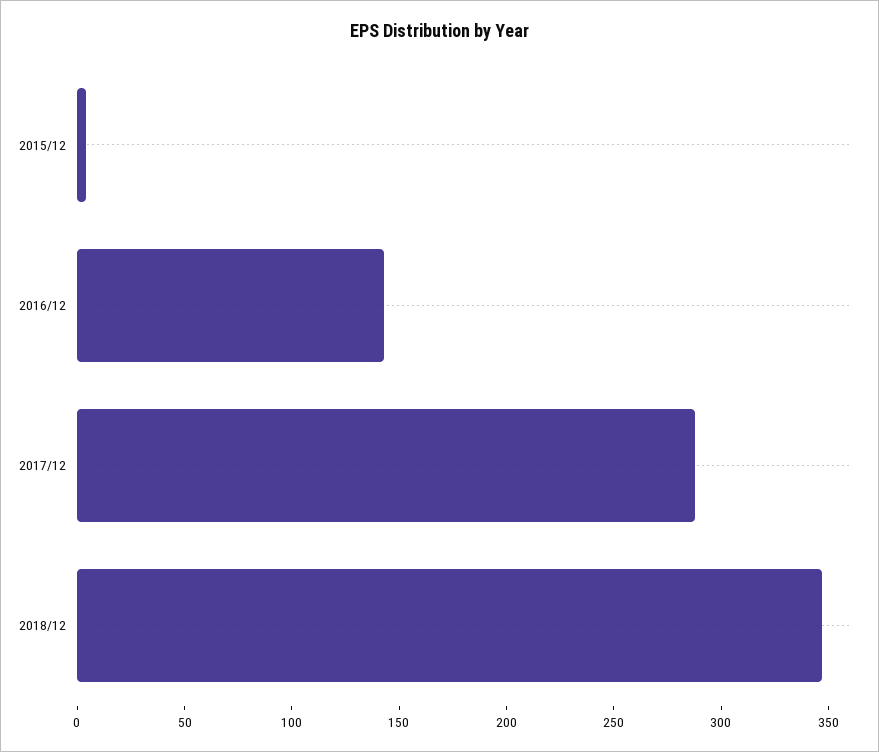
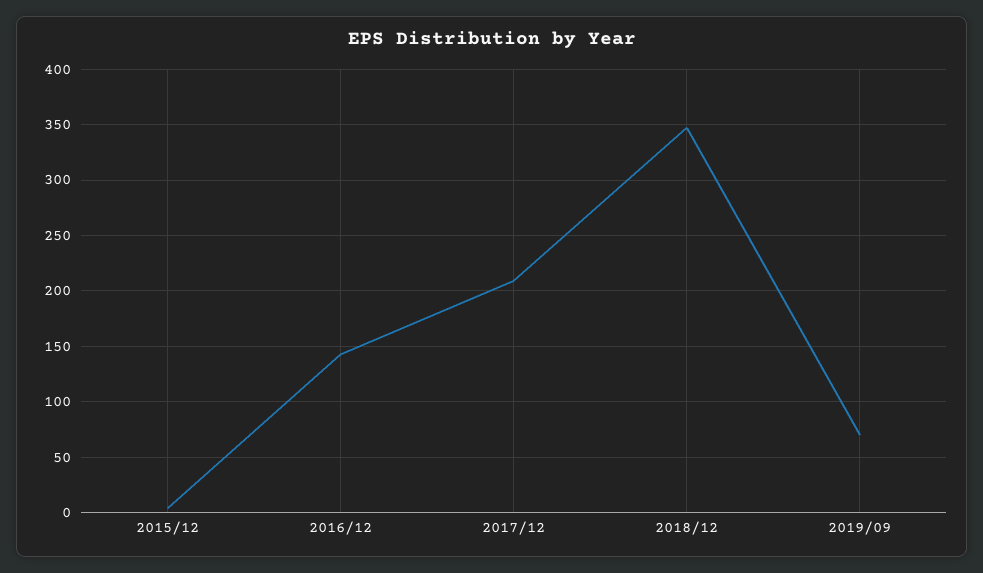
2017/12: 290 -> 210
2019/09: none -> 70

